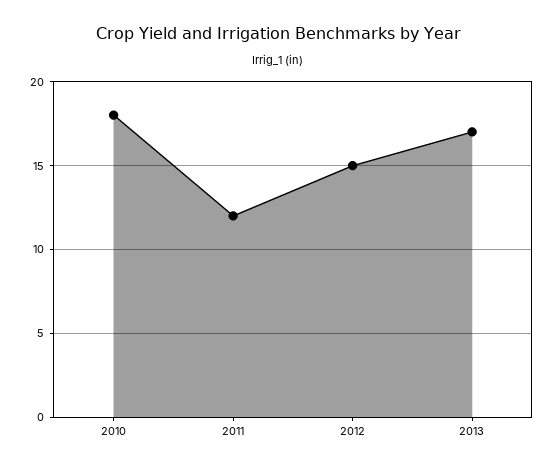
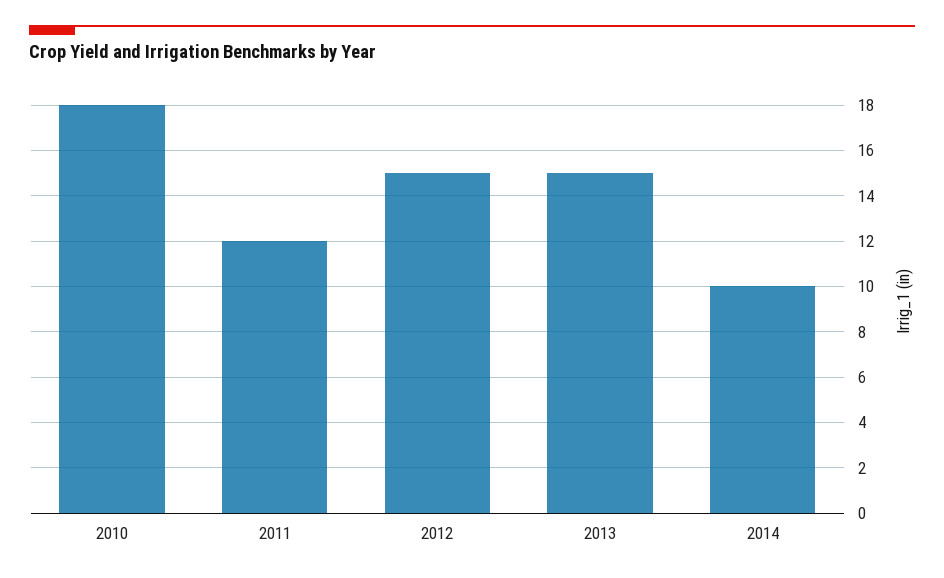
2013: 17 -> 15
2014: none -> 10

